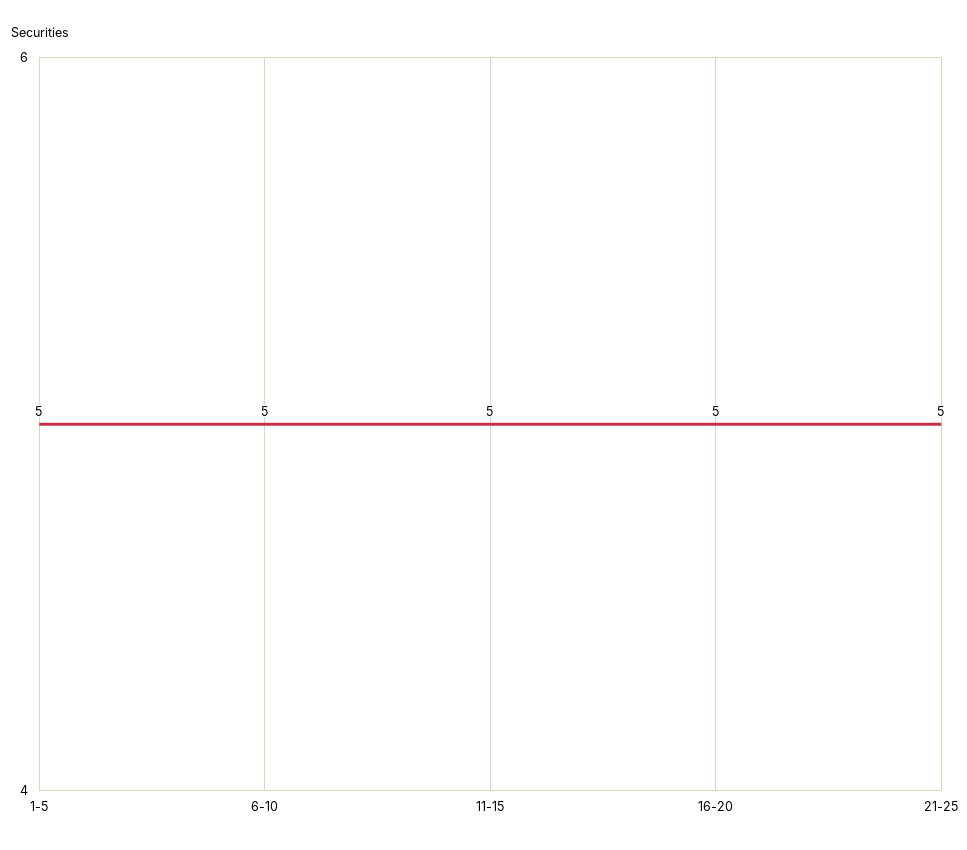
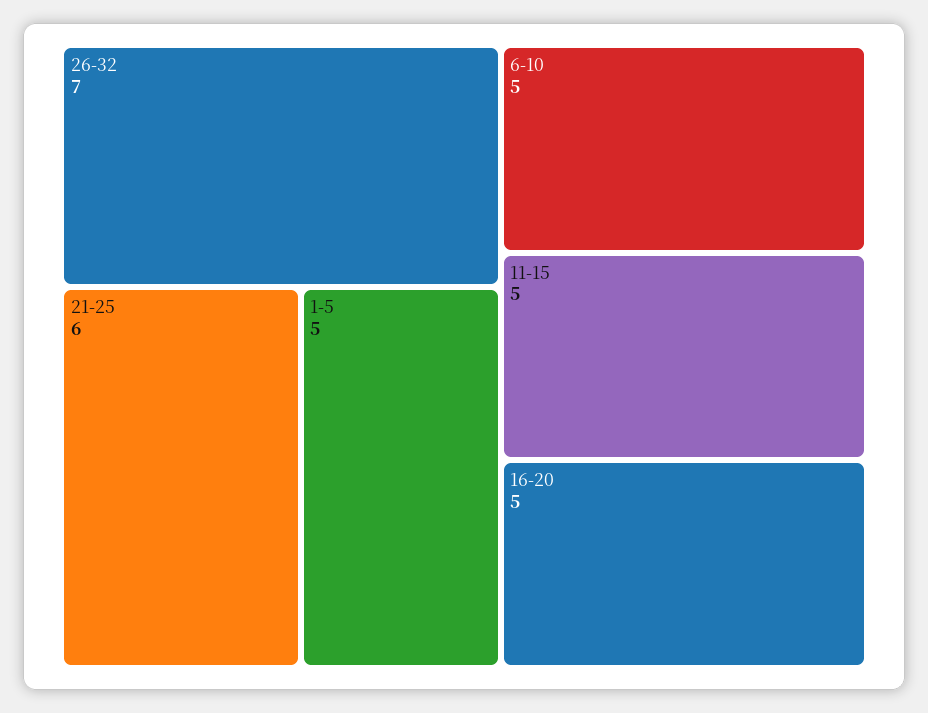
21-25: 5 -> 6
26-32: none -> 7

